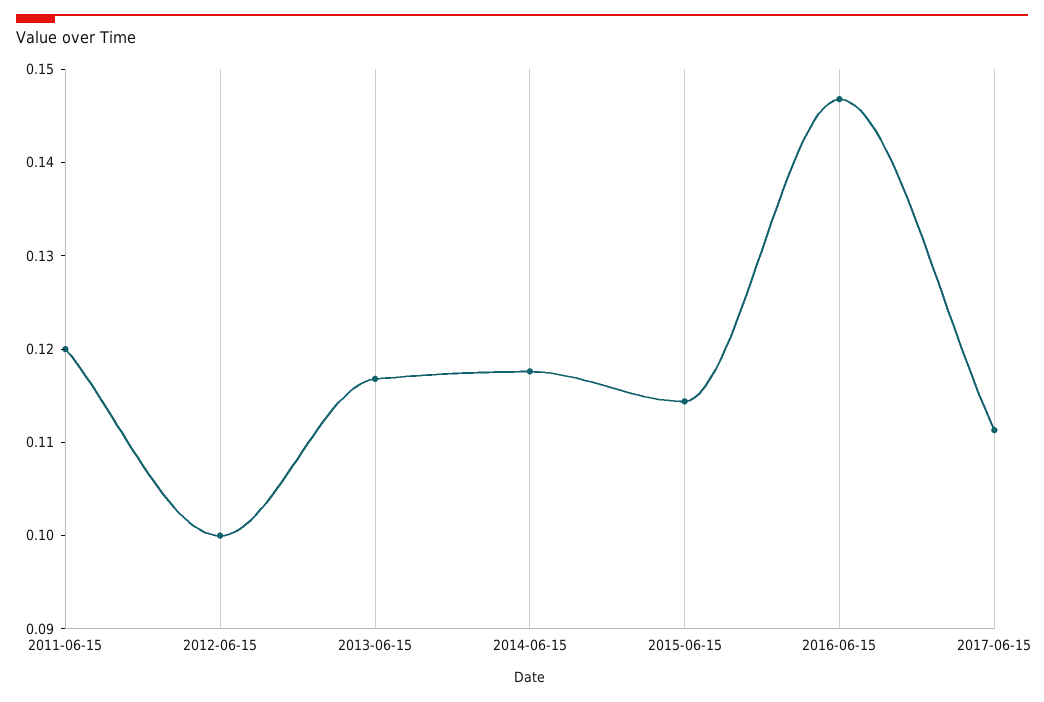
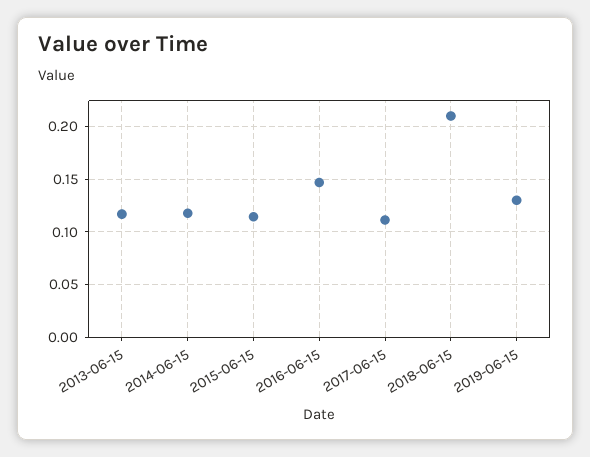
2011-06-15: 0.12 -> none
2012-06-15: 0.1 -> none
2018-06-15: none -> 0.21
2019-06-15: none -> 0.13

